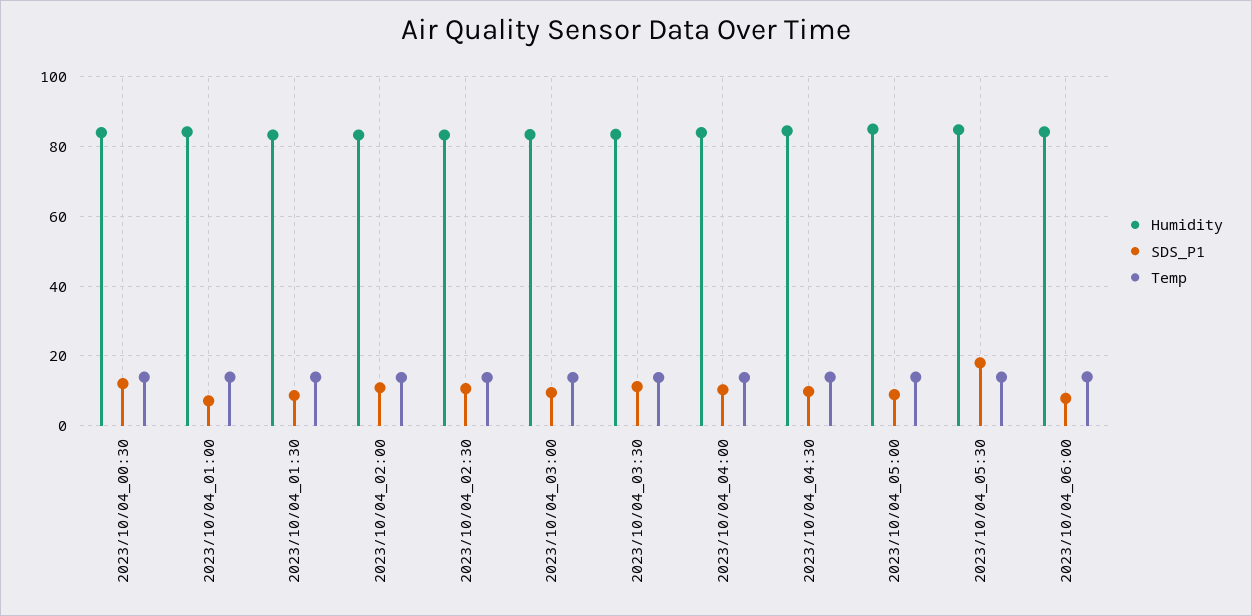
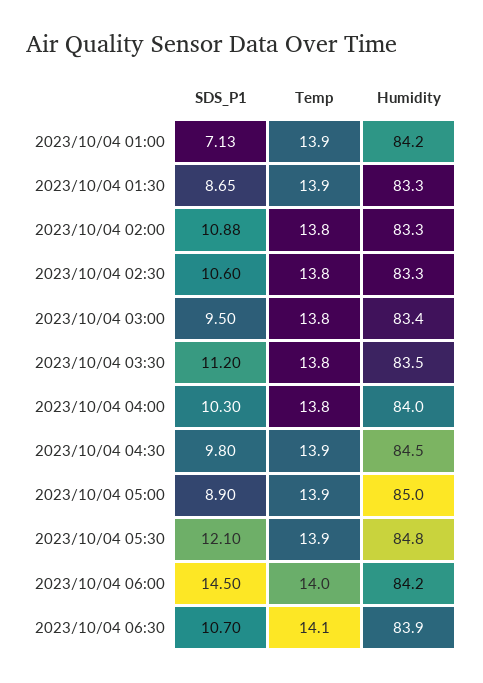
Humidity, 2023/10/04_00:30: 84 -> none
SDS_P1, 2023/10/04_00:30: 12 -> none
Temp, 2023/10/04_00:30: 14 -> none
SDS_P1, 2023/10/04_05:30: 18 -> 12.1
SDS_P1, 2023/10/04_06:00: 8 -> 14.5
SDS_P1, 2023/10/04 06:30: none -> 10.7
Temp, 2023/10/04 06:30: none -> 14.1
Humidity, 2023/10/04 06:30: none -> 83.9

